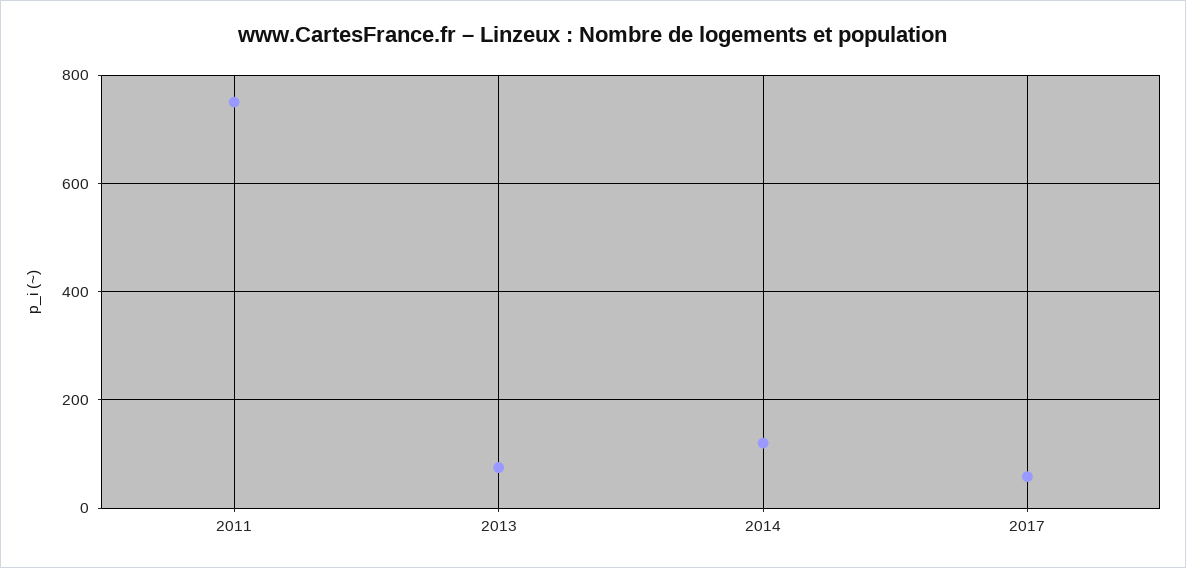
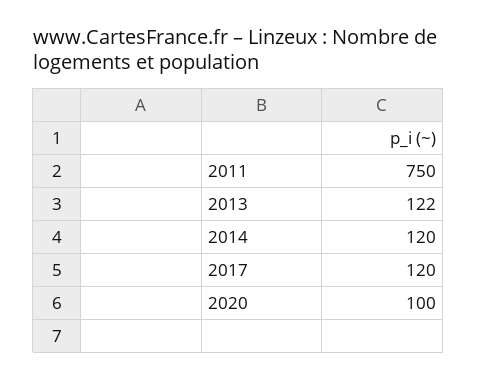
2013: 80 -> 122
2017: 60 -> 120
2020: none -> 100

